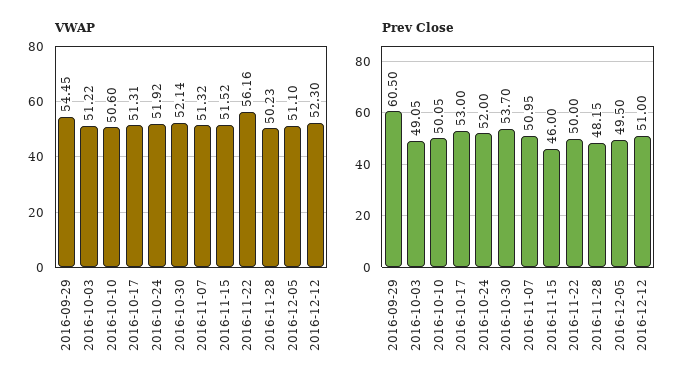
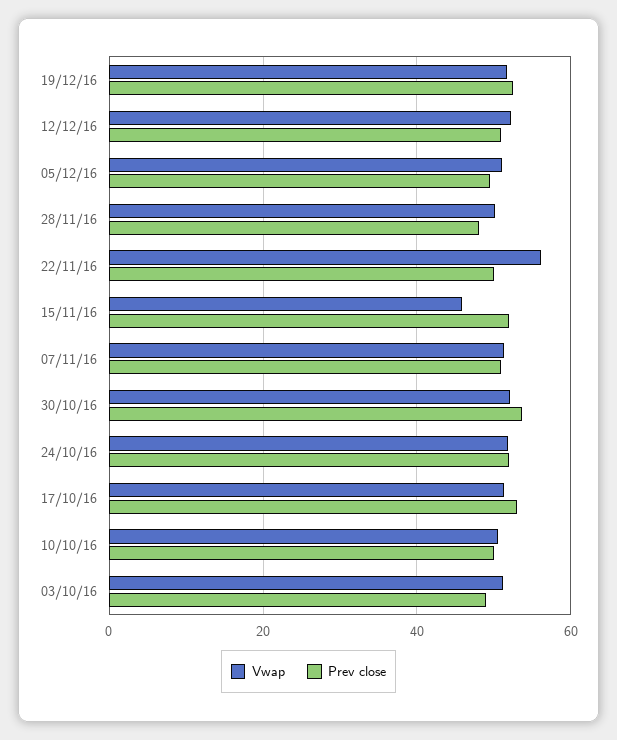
VWAP, 2016-09-29: 54.45 -> none
VWAP, 2016-11-15: 51.52 -> 46
Prev Close, 2016-09-29: 60.5 -> none
Prev Close, 2016-11-15: 46 -> 52
VWAP, 19/12/16: none -> 52
Prev Close, 19/12/16: none -> 52

